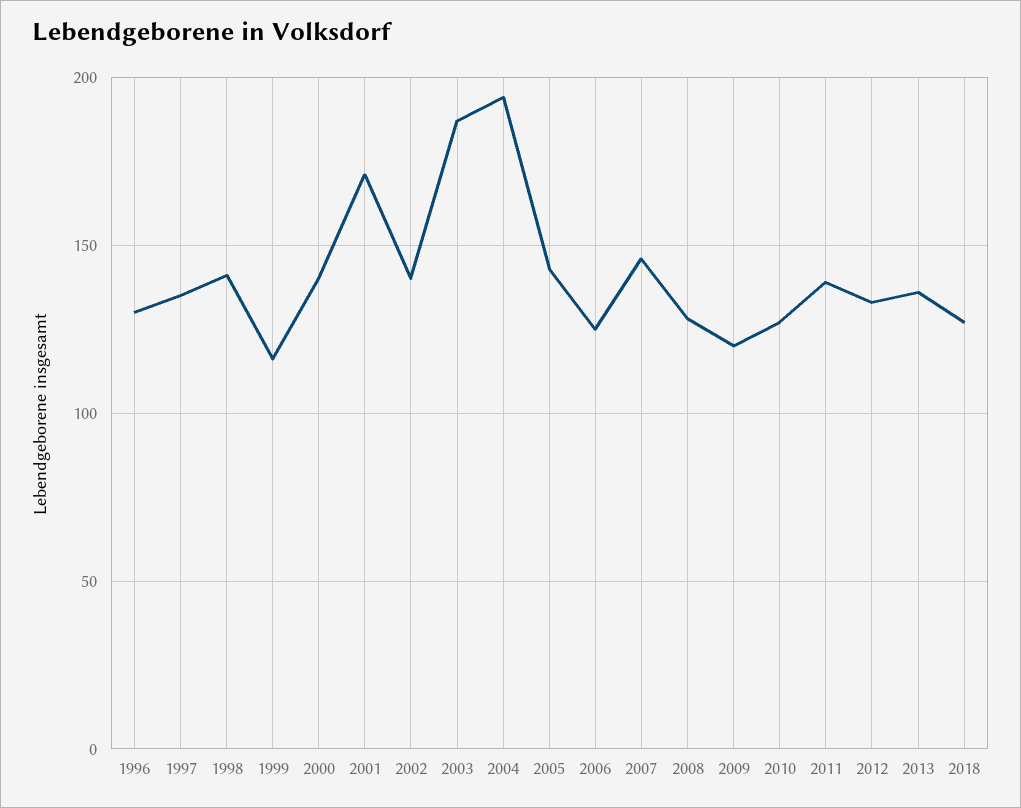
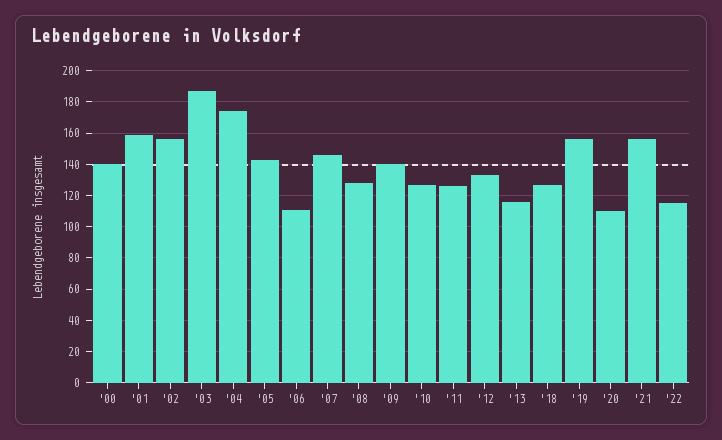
1996: 130 -> none
1997: 135 -> none
1998: 140 -> none
1999: 115 -> none
2001: 170 -> 160
2002: 140 -> 155
2004: 195 -> 175
2006: 125 -> 110
2009: 120 -> 140
2011: 140 -> 125
2013: 135 -> 115
'19: none -> 155
'20: none -> 110
'21: none -> 155
'22: none -> 115

